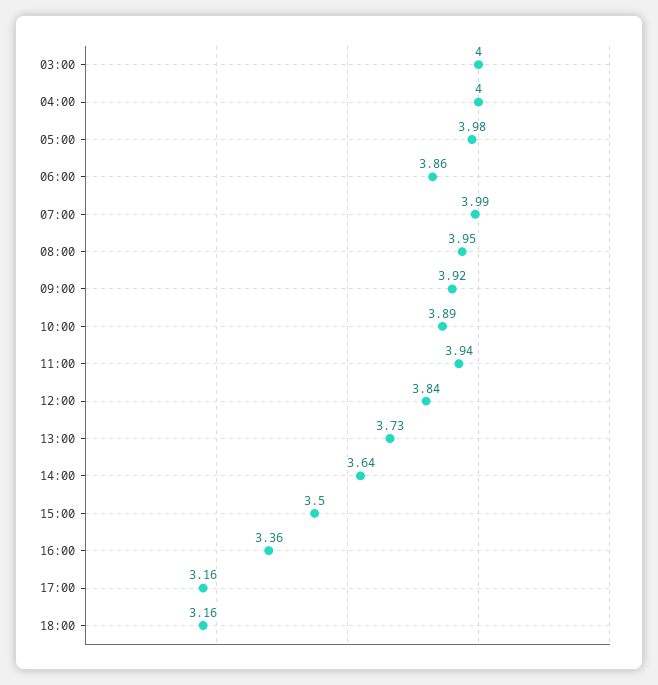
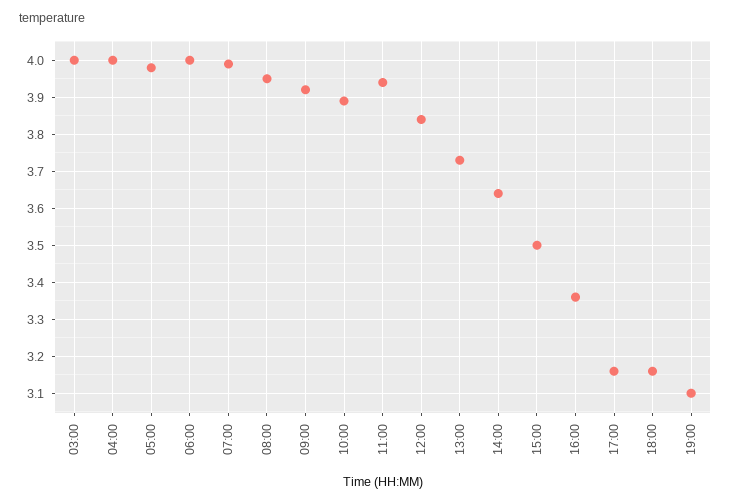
06:00: 3.86 -> 4
19:00: none -> 3.1

